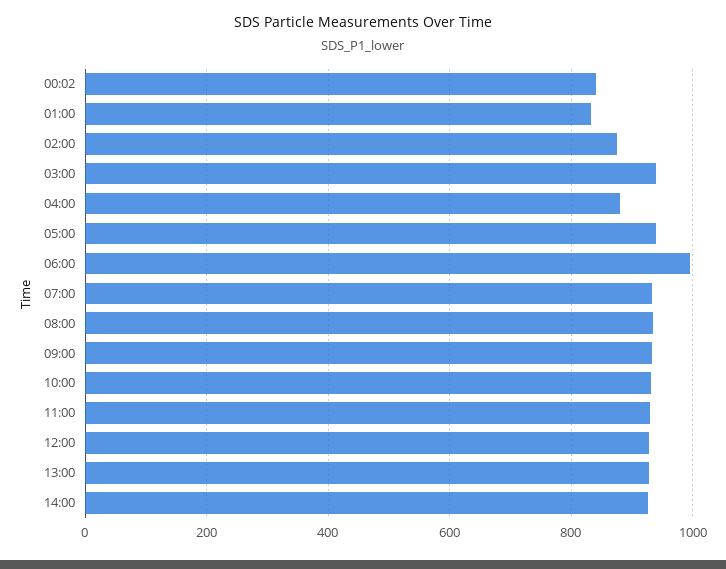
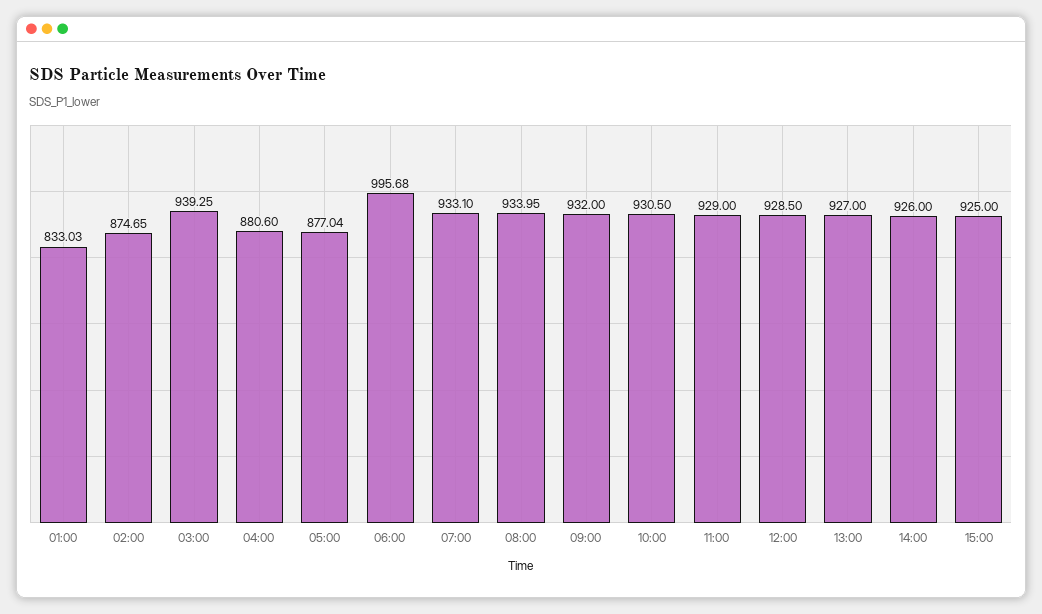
00:02: 840 -> none
05:00: 940 -> 877.04
15:00: none -> 925

